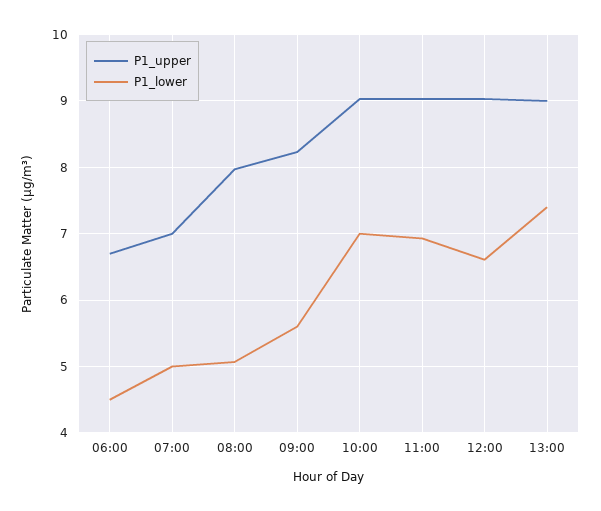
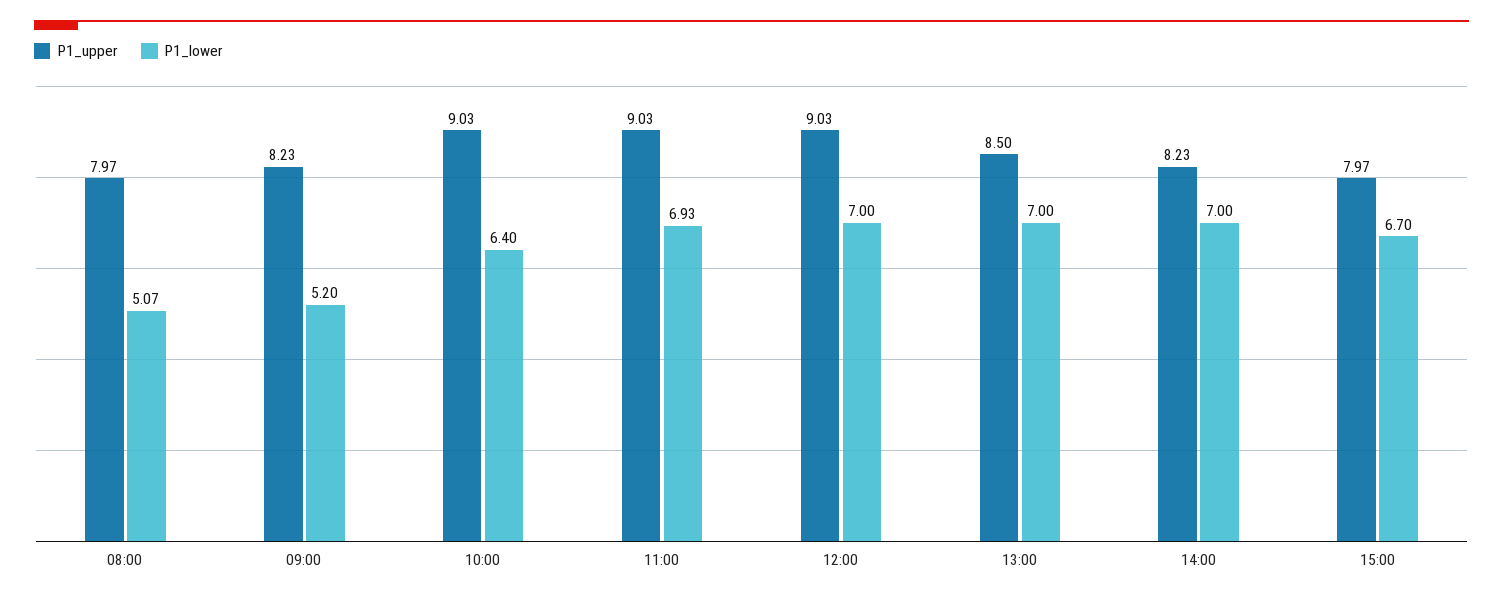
P1_upper, 06:00: 6.7 -> none
P1_lower, 06:00: 4.5 -> none
P1_upper, 07:00: 7 -> none
P1_lower, 07:00: 5 -> none
P1_lower, 09:00: 5.6 -> 5.2
P1_lower, 10:00: 7 -> 6.4
P1_lower, 12:00: 6.6 -> 7
P1_upper, 13:00: 9 -> 8.5
P1_lower, 13:00: 7.4 -> 7
P1_upper, 14:00: none -> 8.23
P1_lower, 14:00: none -> 7
P1_upper, 15:00: none -> 7.97
P1_lower, 15:00: none -> 6.7

